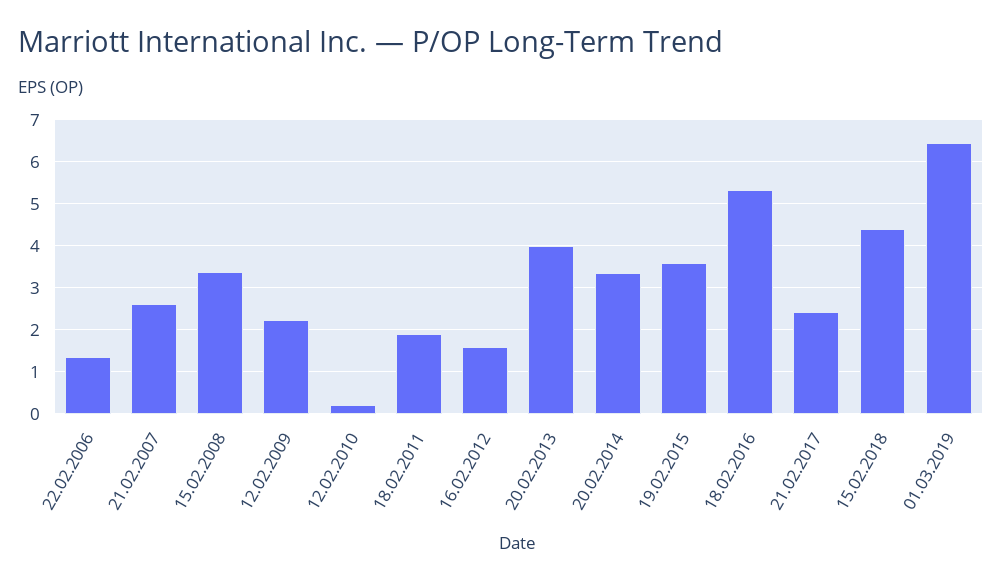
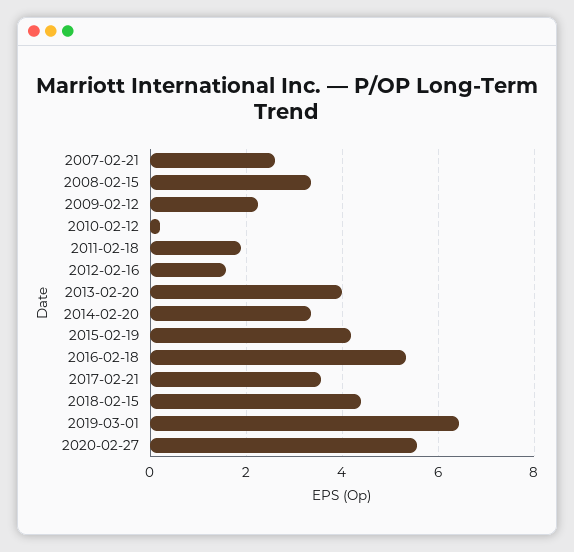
22.02.2006: 1.4 -> none
19.02.2015: 3.6 -> 4.2
21.02.2017: 2.4 -> 3.6
2020-02-27: none -> 5.6

